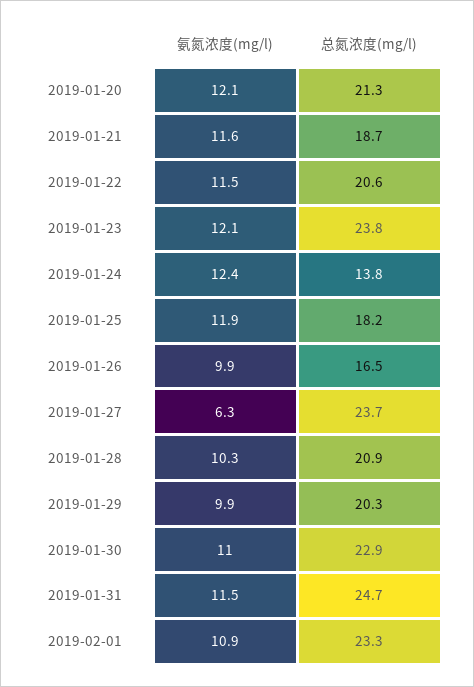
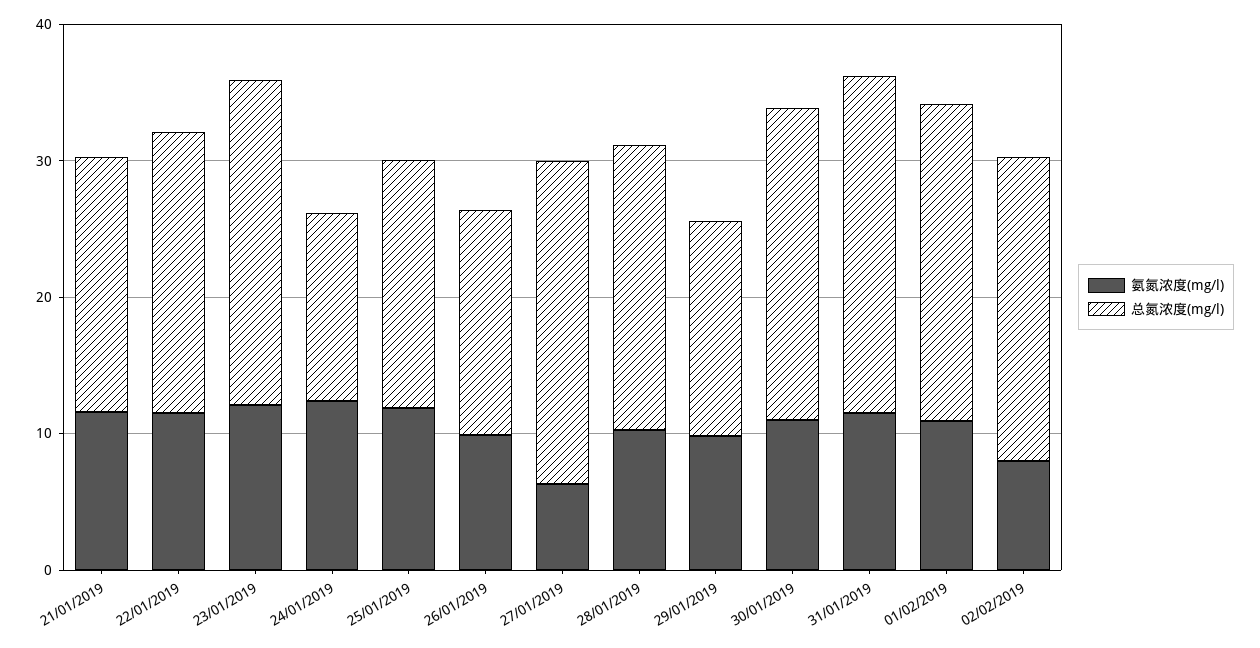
氨氮浓度(mg/l), 2019-01-20: 12.1 -> none
总氮浓度(mg/l), 2019-01-20: 21.3 -> none
总氮浓度(mg/l), 2019-01-29: 20.3 -> 16
氨氮浓度(mg/l), 02/02/2019: none -> 8
总氮浓度(mg/l), 02/02/2019: none -> 22

